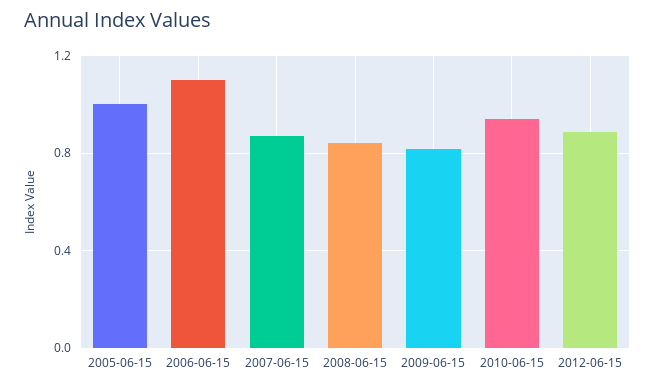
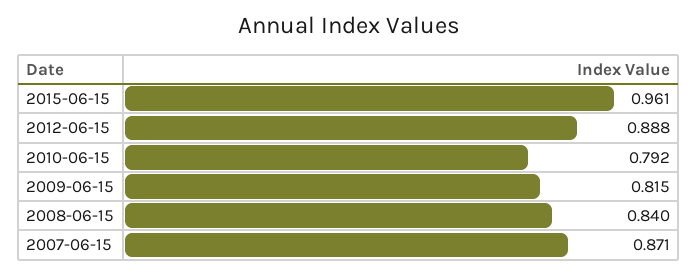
2005-06-15: 1 -> none
2006-06-15: 1.1 -> none
2010-06-15: 0.95 -> 0.792
2015-06-15: none -> 0.961

